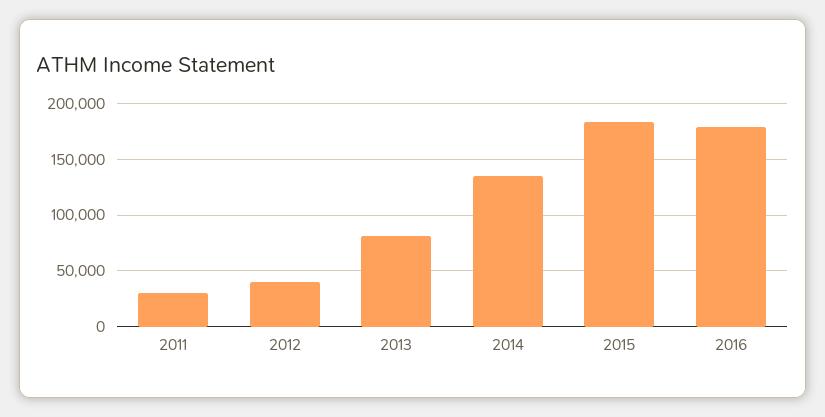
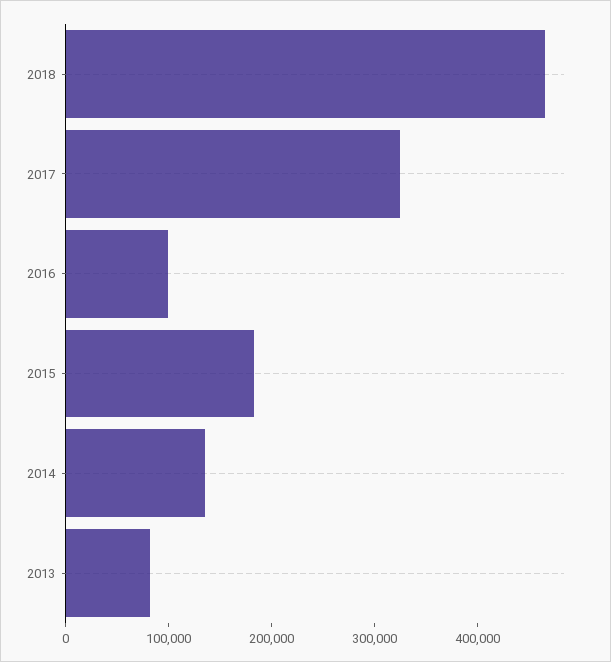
2011: 30000 -> none
2012: 40000 -> none
2016: 180000 -> 100000
2018: none -> 460000
2017: none -> 320000

